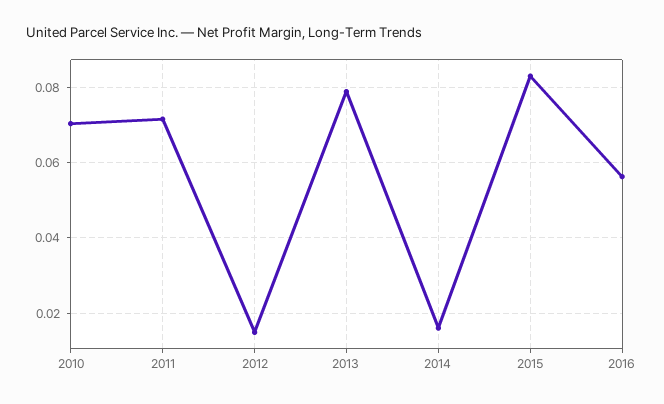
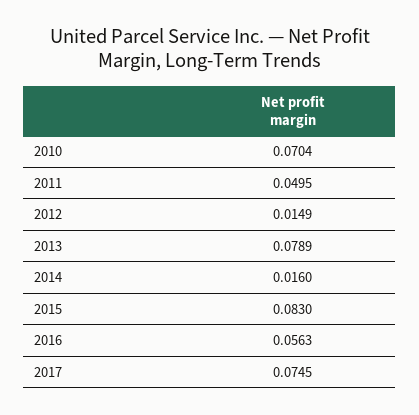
2011: 0.072 -> 0.0495
2017: none -> 0.0745

